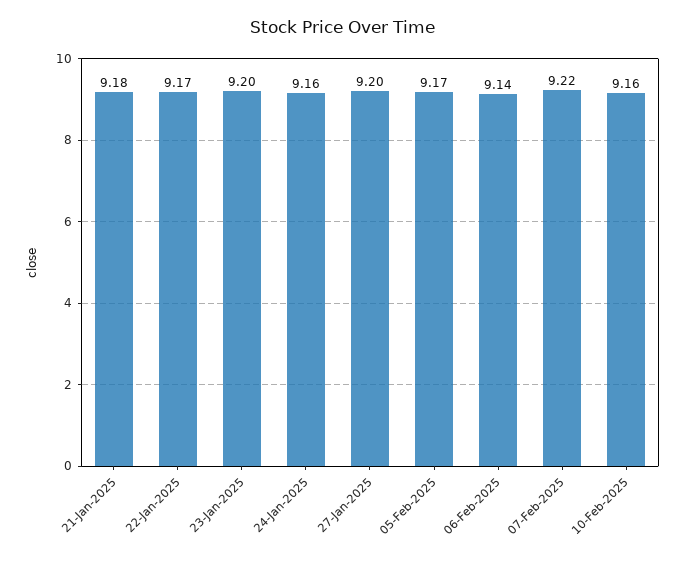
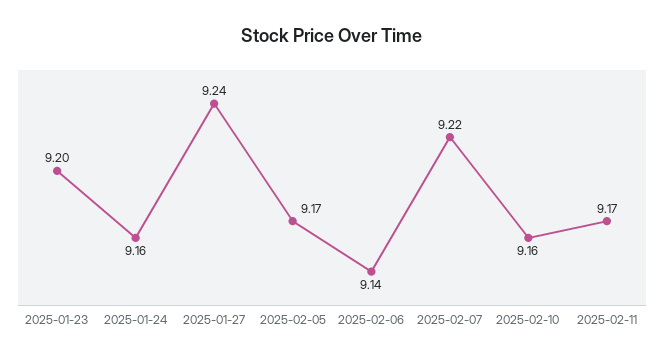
21-Jan-2025: 9.18 -> none
22-Jan-2025: 9.17 -> none
27-Jan-2025: 9.2 -> 9.24
2025-02-11: none -> 9.17

